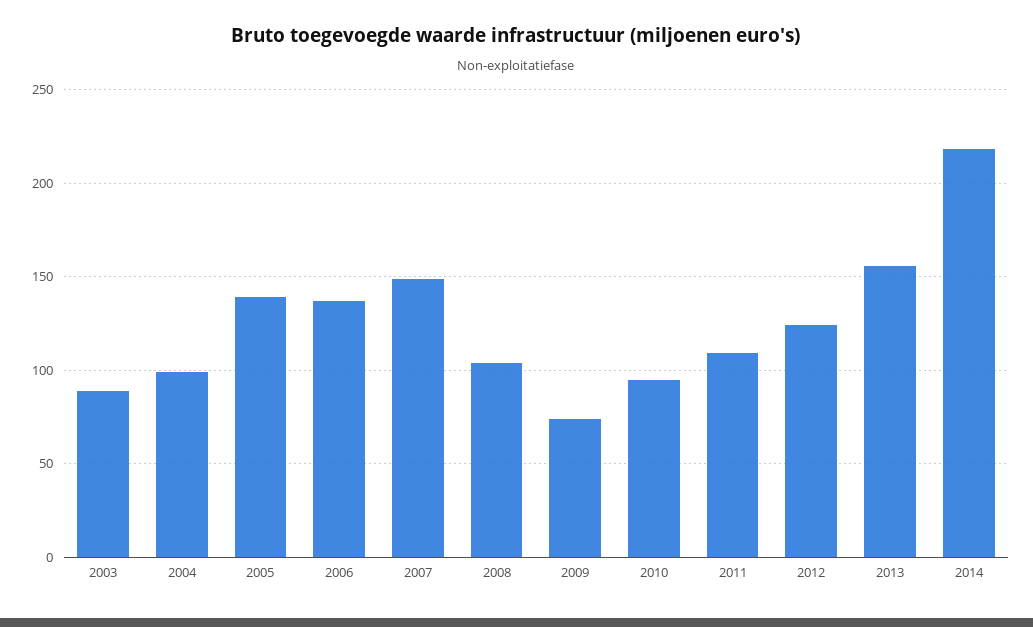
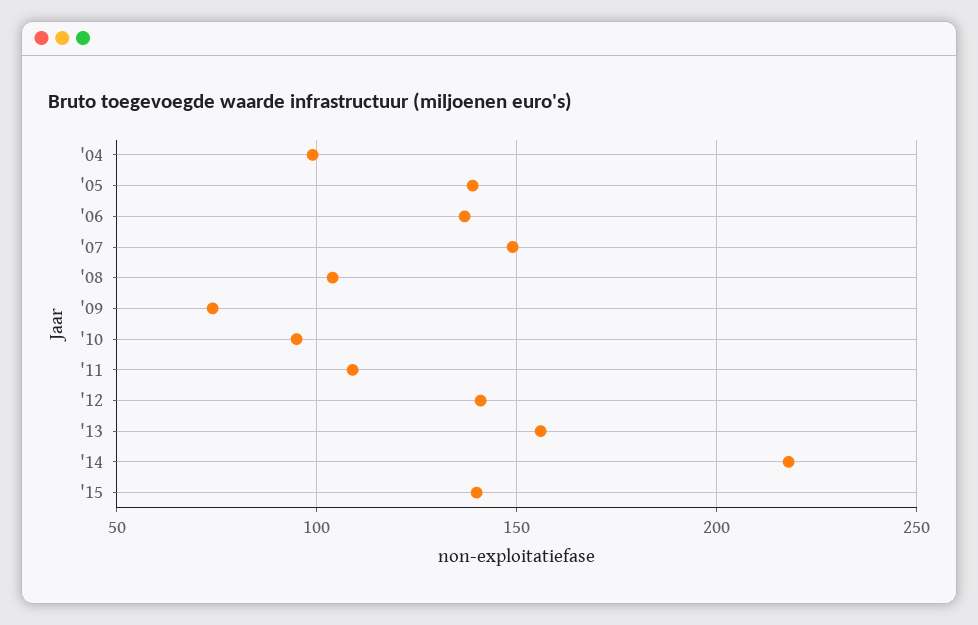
2003: 90 -> none
2012: 125 -> 140
'15: none -> 140

